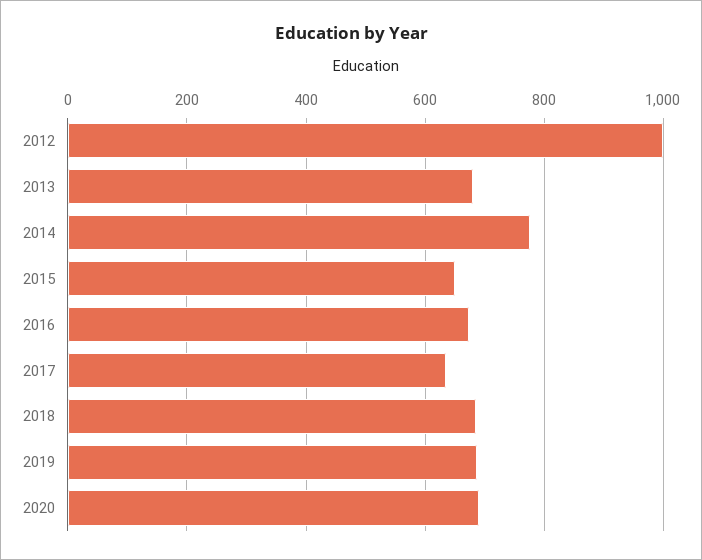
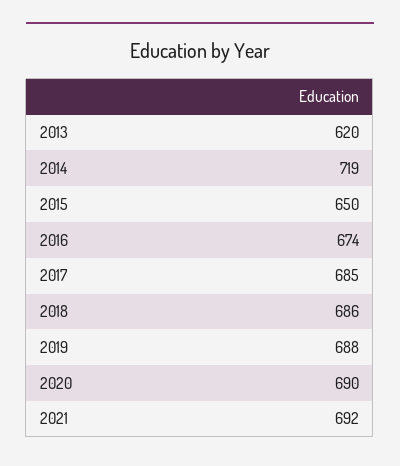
2012: 1000 -> none
2013: 680 -> 620
2014: 780 -> 719
2017: 640 -> 685
2021: none -> 692

